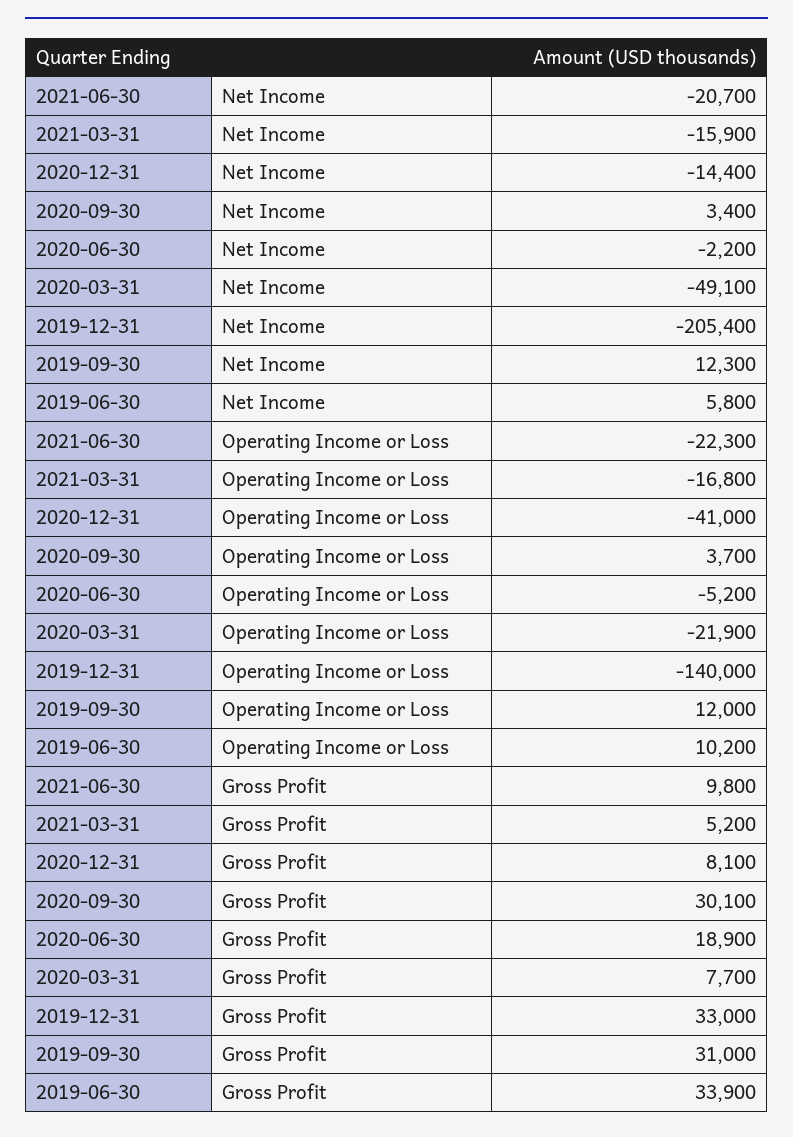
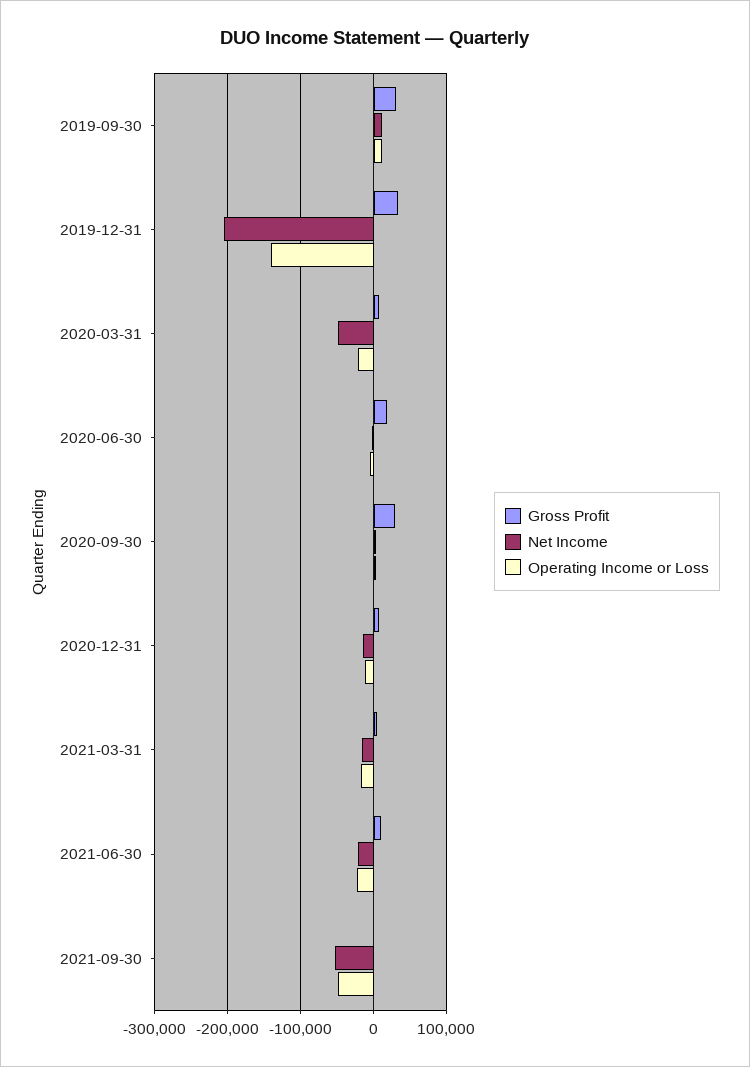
Net Income, 2019-06-30: 5800 -> none
Operating Income or Loss, 2020-12-31: -41000 -> -10000
Operating Income or Loss, 2019-06-30: 10200 -> none
Gross Profit, 2019-06-30: 33900 -> none
Gross Profit, 2021-09-30: none -> 0
Net Income, 2021-09-30: none -> -50000
Operating Income or Loss, 2021-09-30: none -> -50000

